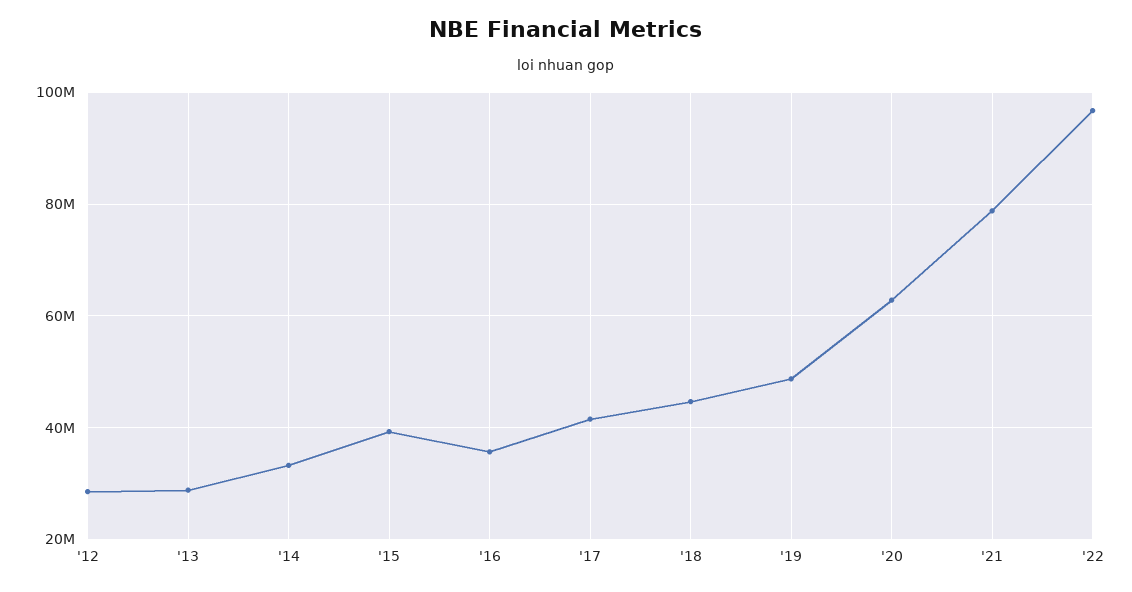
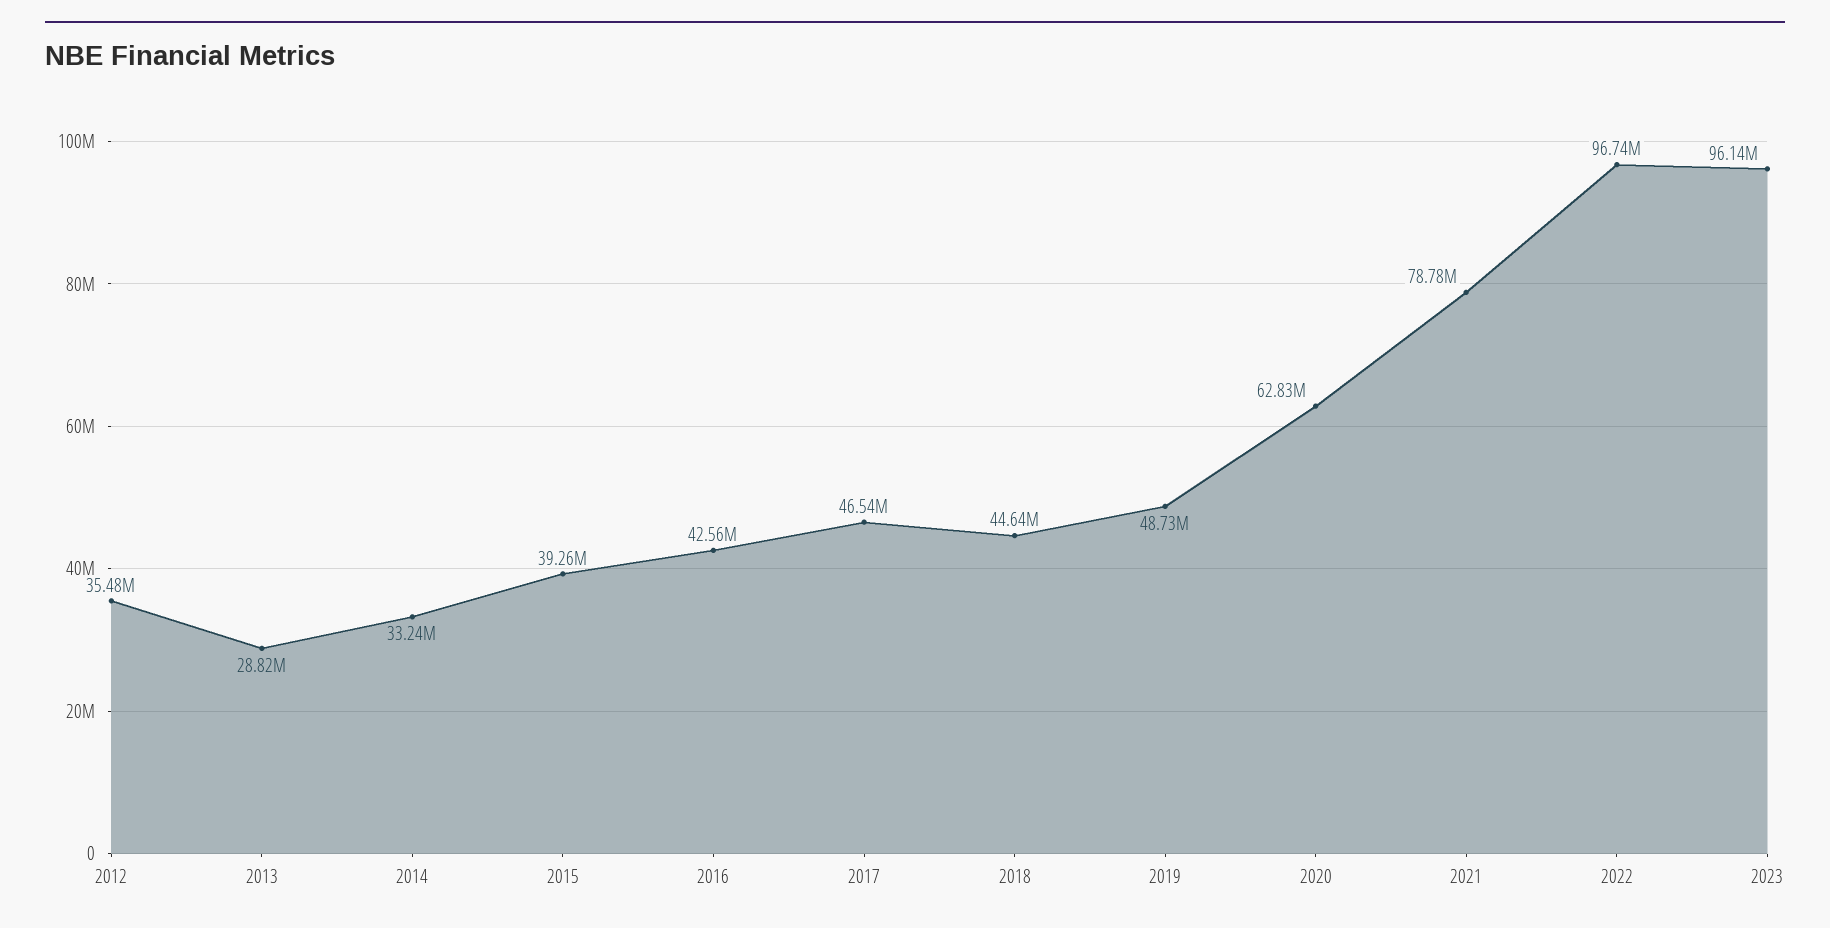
'12: 28000000 -> 35480000
'16: 36000000 -> 42560000
'17: 42000000 -> 46540000
2023: none -> 96140000

